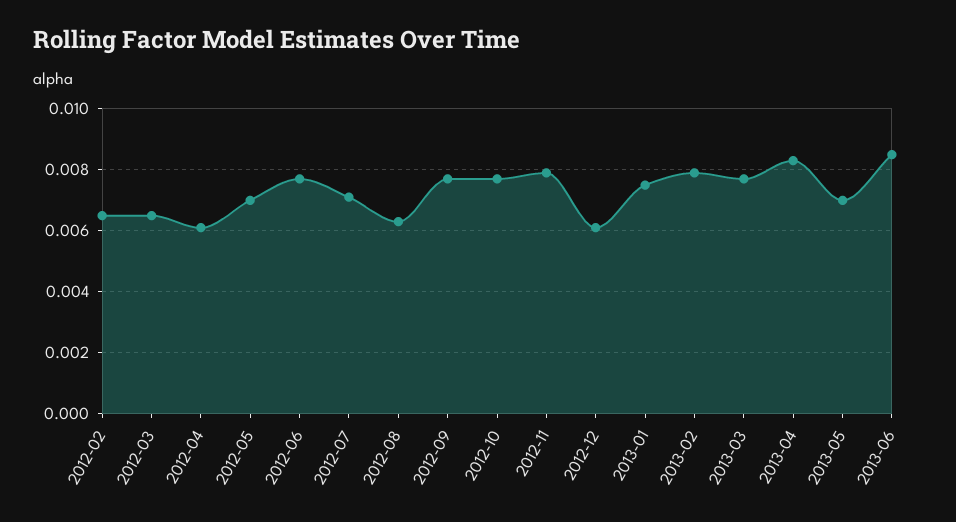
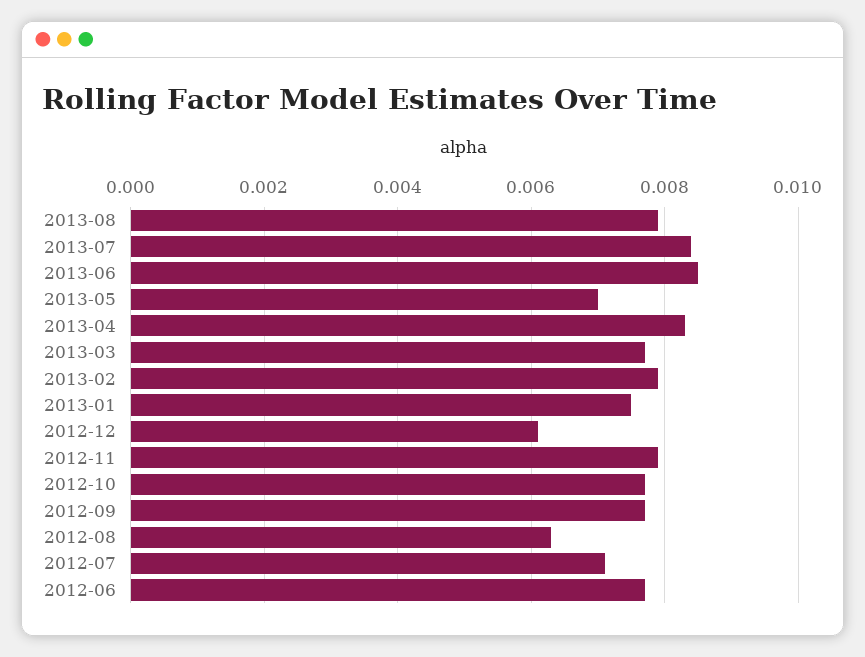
2012-02: 0.0065 -> none
2012-03: 0.0065 -> none
2012-04: 0.006 -> none
2012-05: 0.007 -> none
2013-08: none -> 0.008
2013-07: none -> 0.0085

